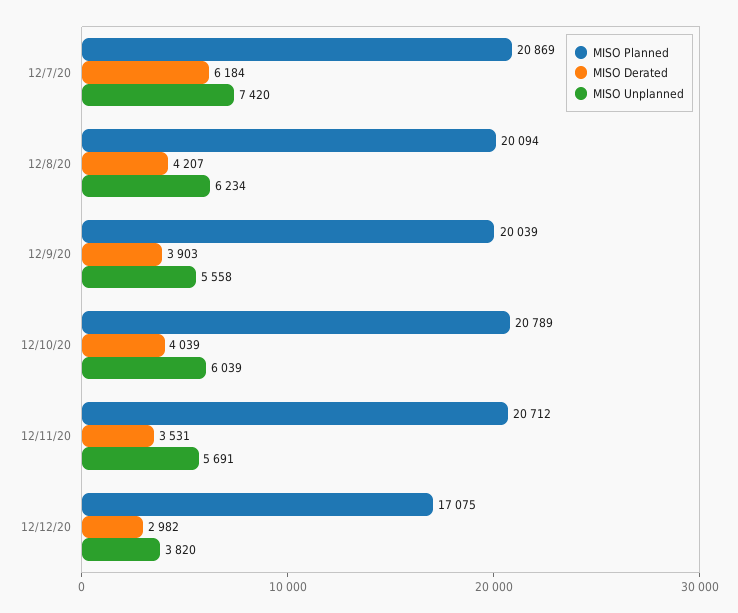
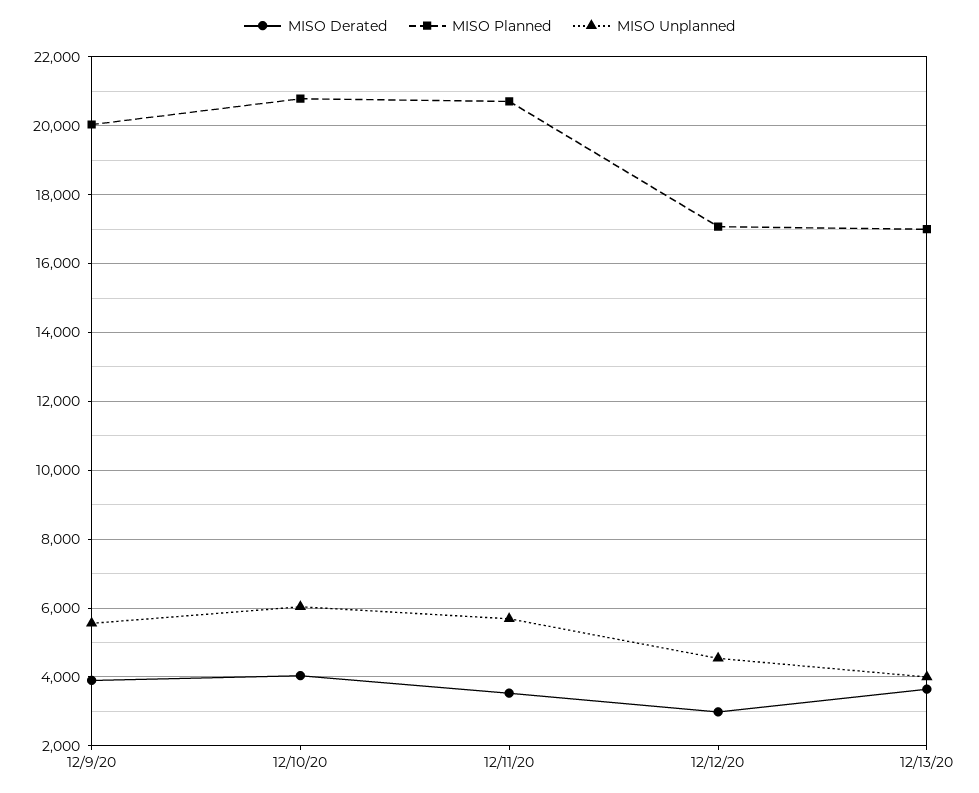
MISO Planned, 12/7/20: 20869 -> none
MISO Derated, 12/7/20: 6184 -> none
MISO Unplanned, 12/7/20: 7420 -> none
MISO Planned, 12/8/20: 20094 -> none
MISO Derated, 12/8/20: 4207 -> none
MISO Unplanned, 12/8/20: 6234 -> none
MISO Unplanned, 12/12/20: 3820 -> 4600
MISO Derated, 12/13/20: none -> 3600
MISO Planned, 12/13/20: none -> 17000
MISO Unplanned, 12/13/20: none -> 4000

